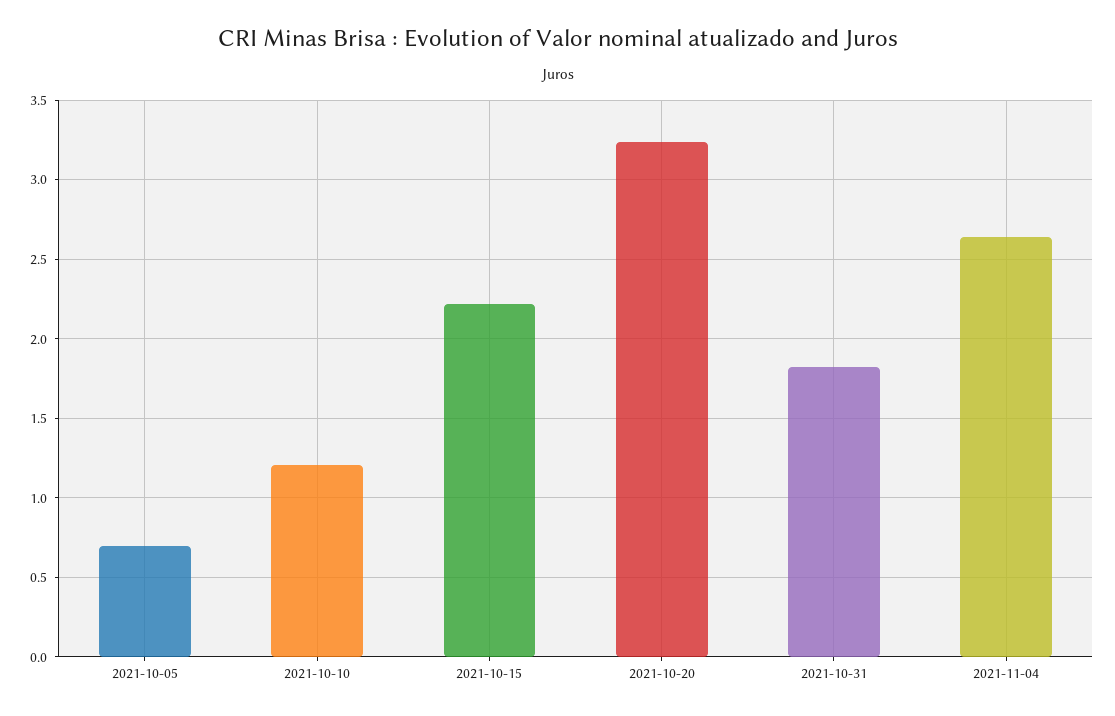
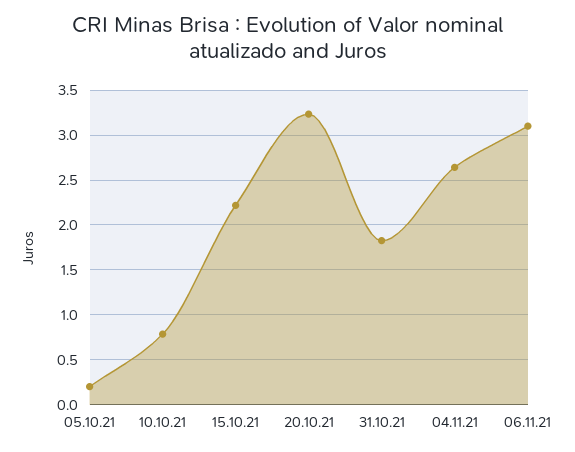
2021-10-05: 0.7 -> 0.2
2021-10-10: 1.2 -> 0.8
06.11.21: none -> 3.1

